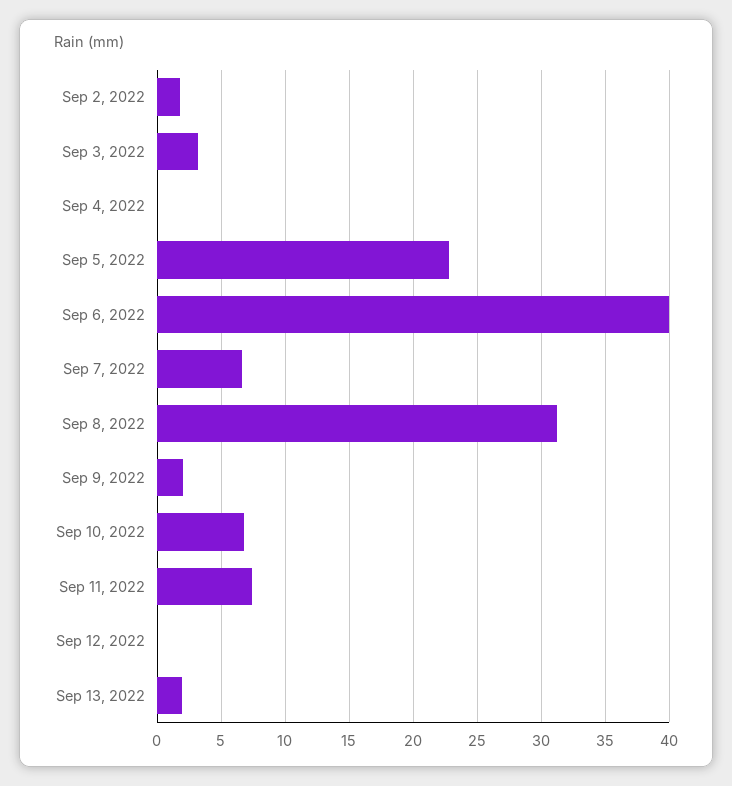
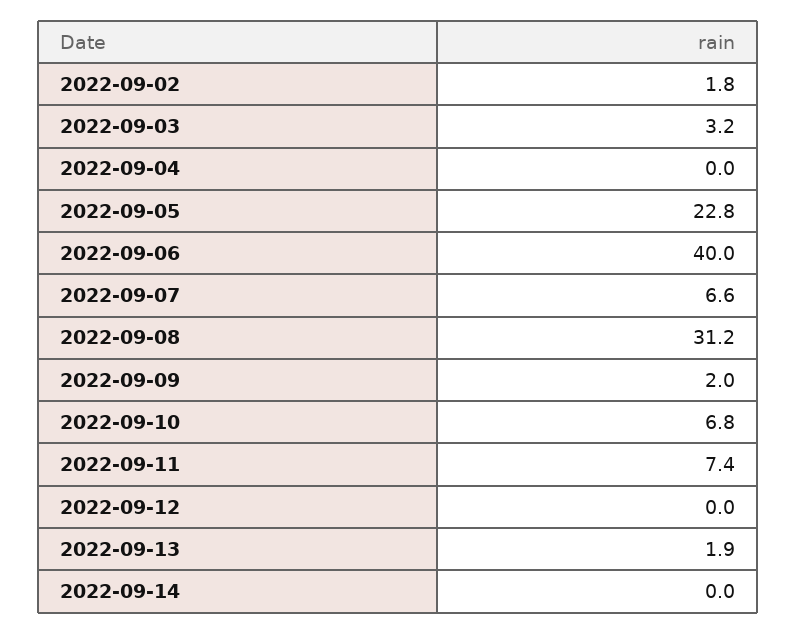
2022-09-14: none -> 0

